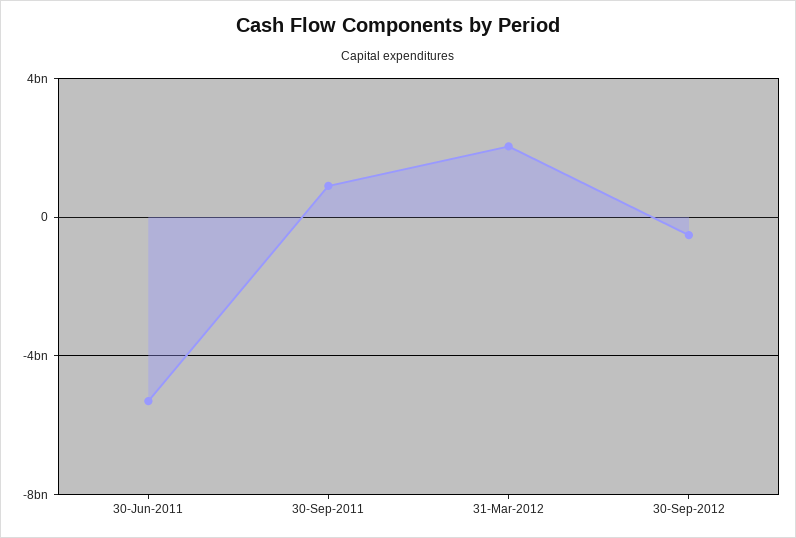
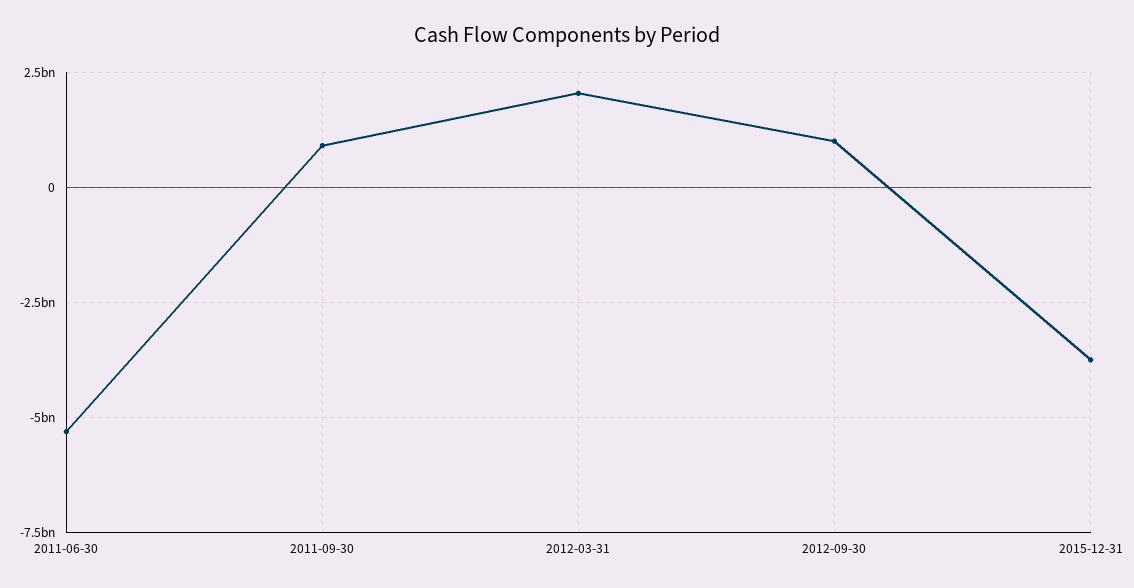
30-Sep-2012: -500000000 -> 1000000000
2015-12-31: none -> -3750000000

